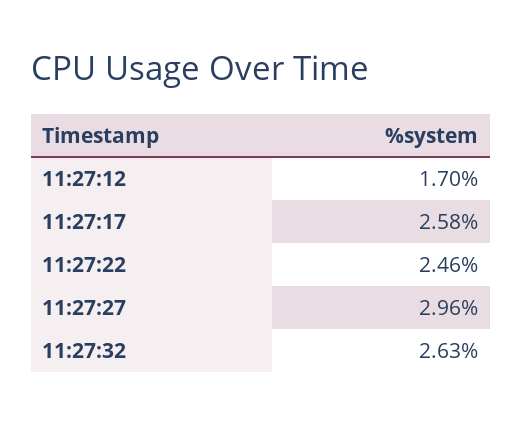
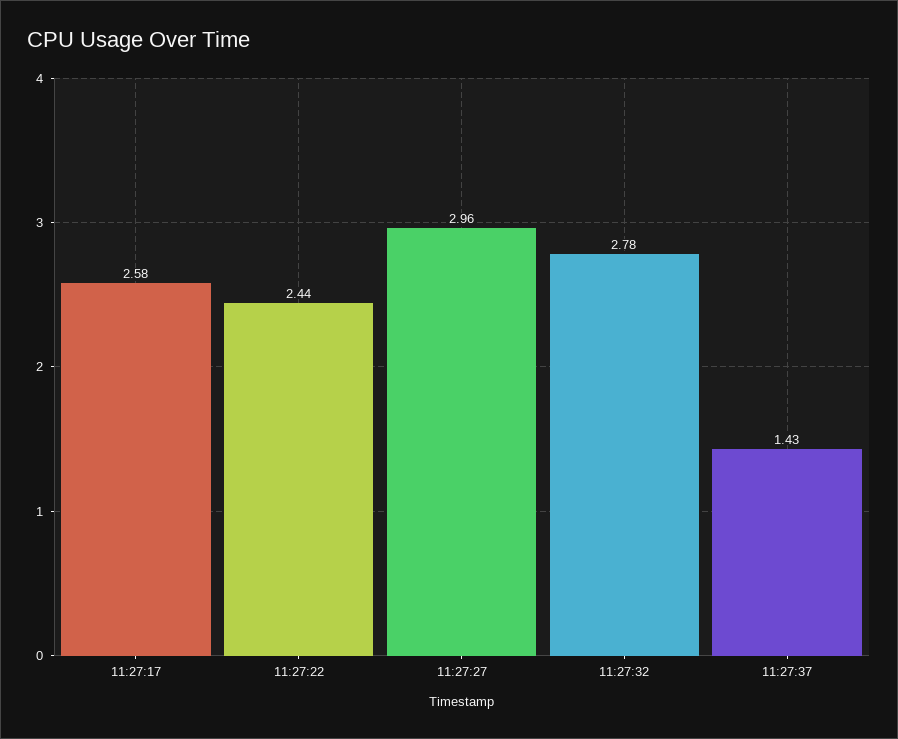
11:27:12: 1.7 -> none
11:27:22: 2.46 -> 2.44
11:27:32: 2.63 -> 2.78
11:27:37: none -> 1.43

